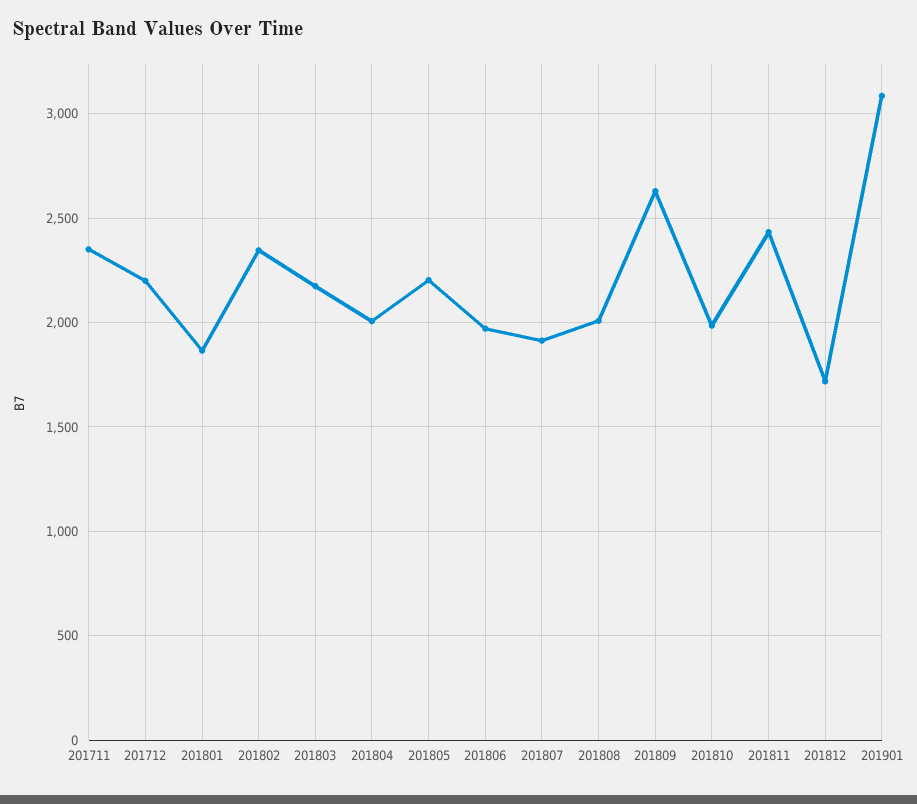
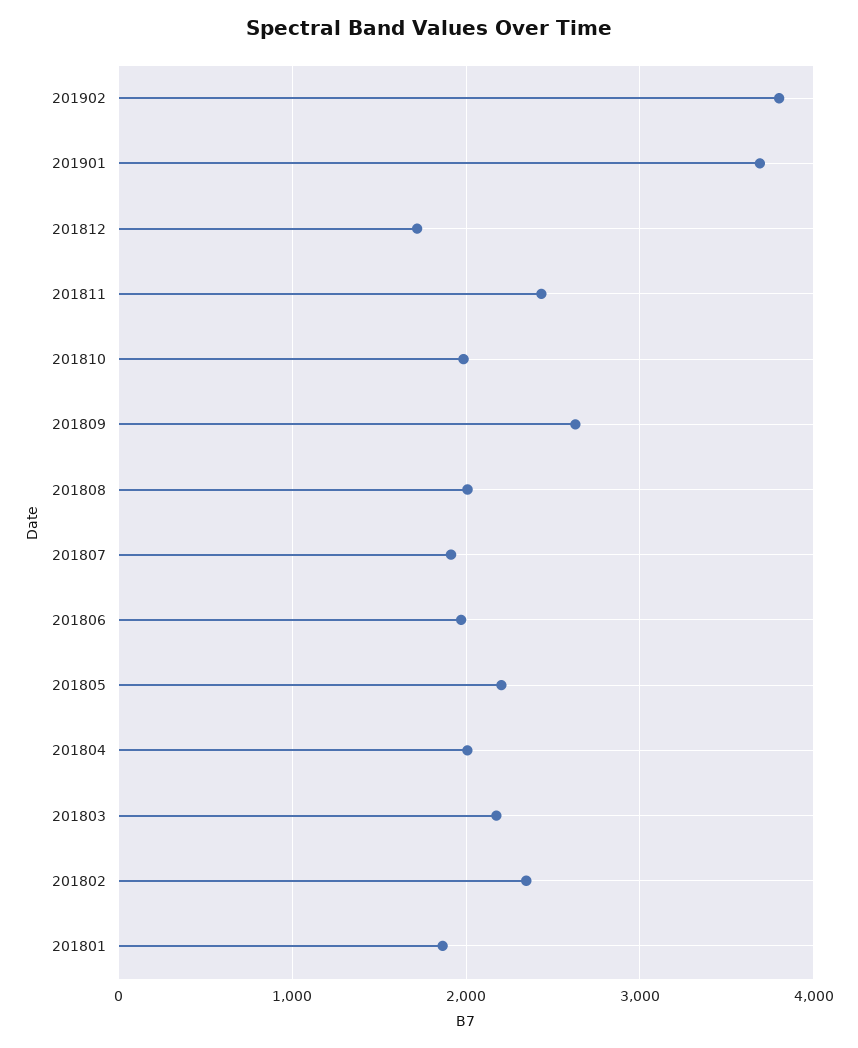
201711: 2350 -> none
201712: 2200 -> none
201901: 3100 -> 3700
201902: none -> 3800

